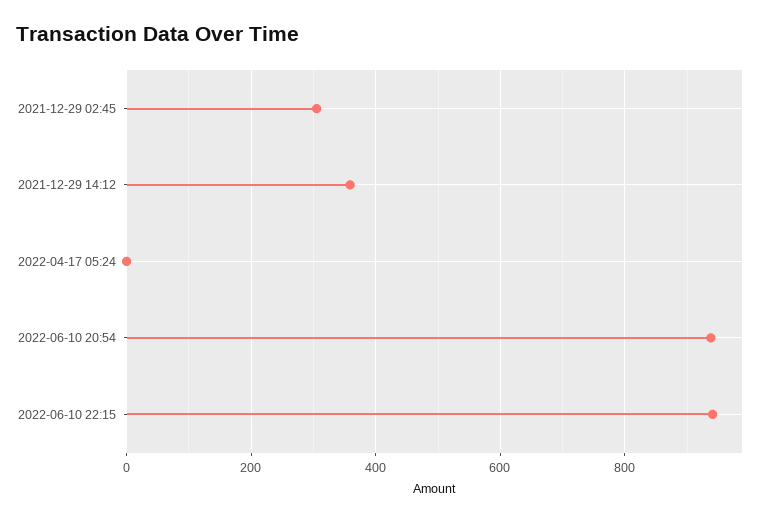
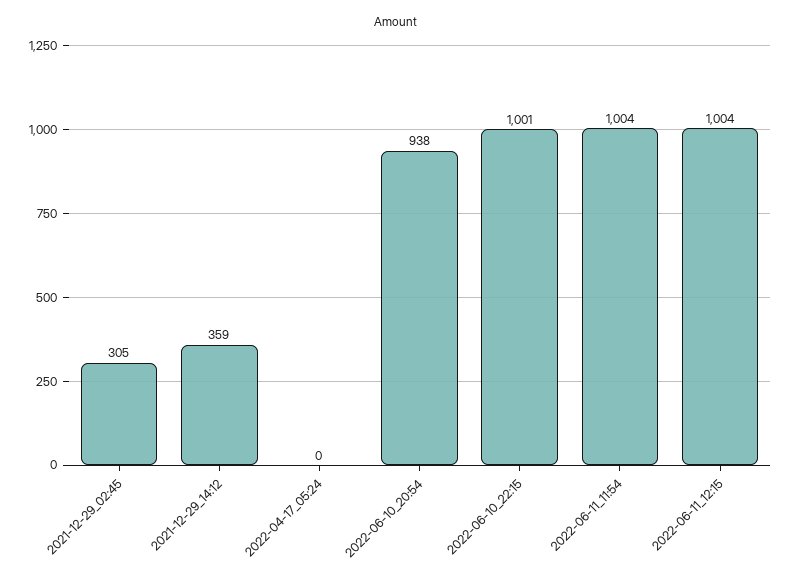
2022-06-10 22:15: 940 -> 1001
2022-06-11_11:54: none -> 1004
2022-06-11_12:15: none -> 1004

